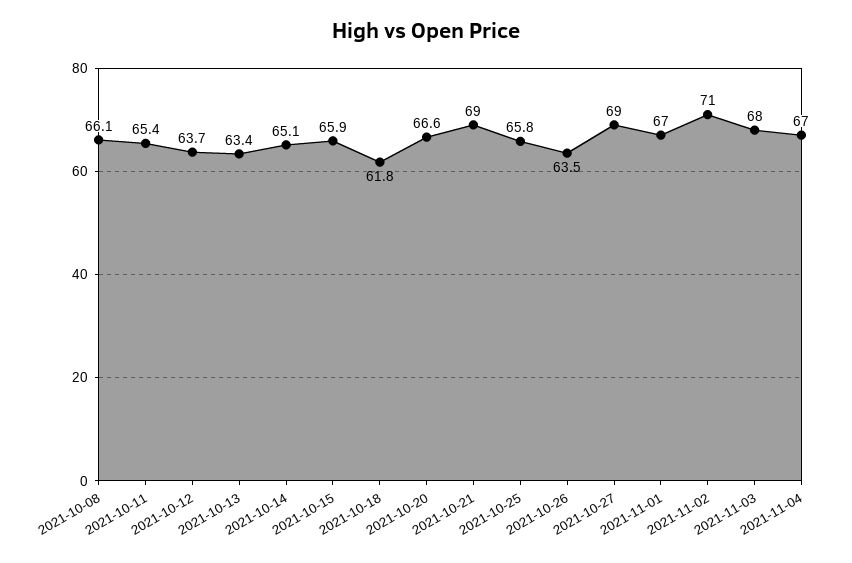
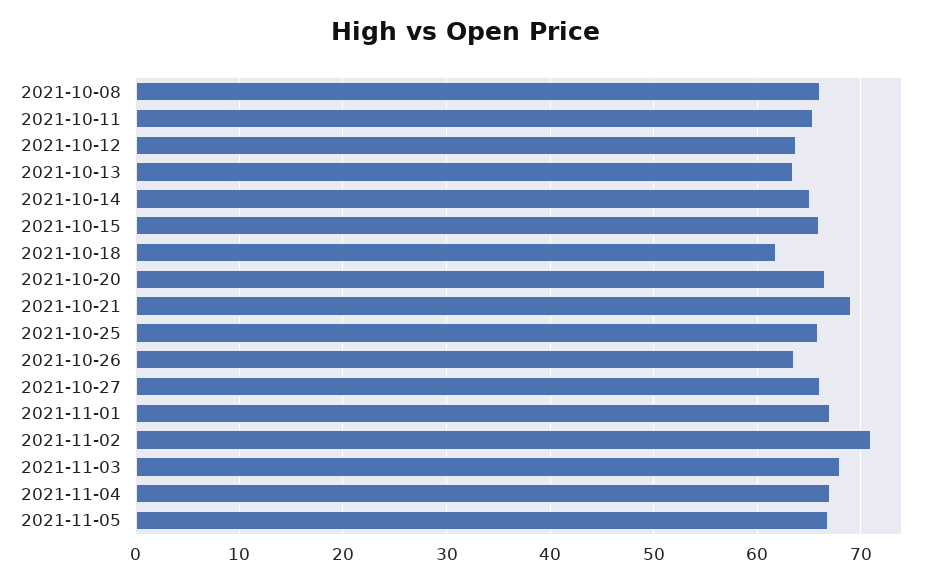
2021-10-27: 69 -> 66
2021-11-05: none -> 67

